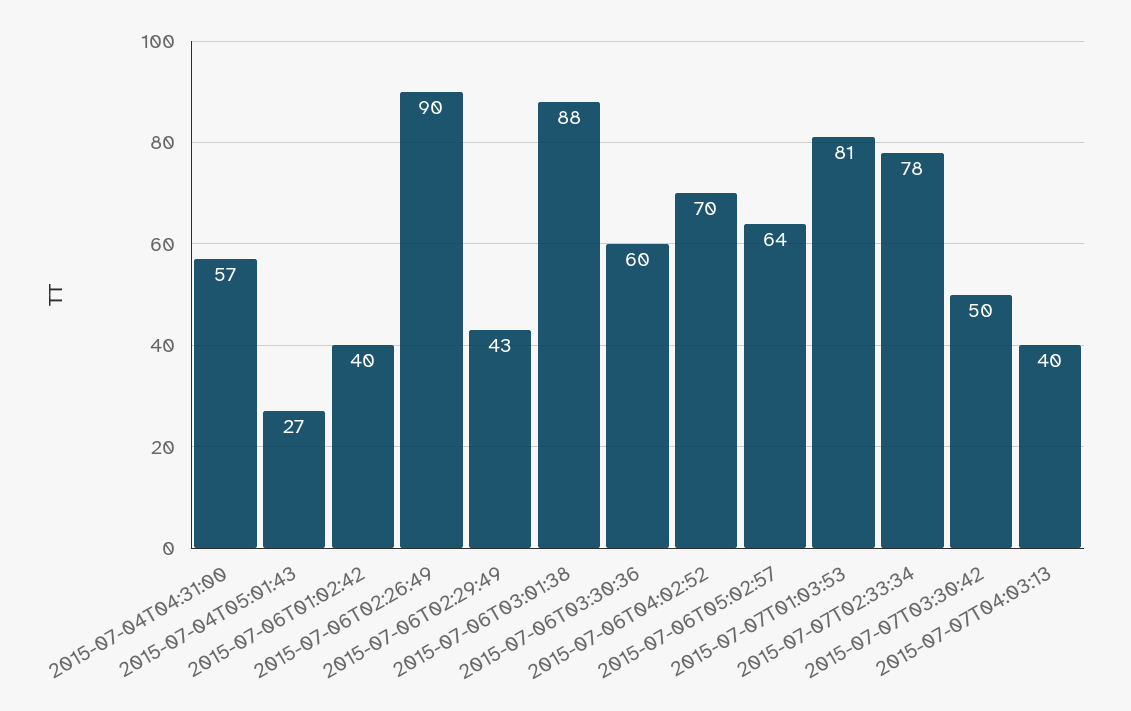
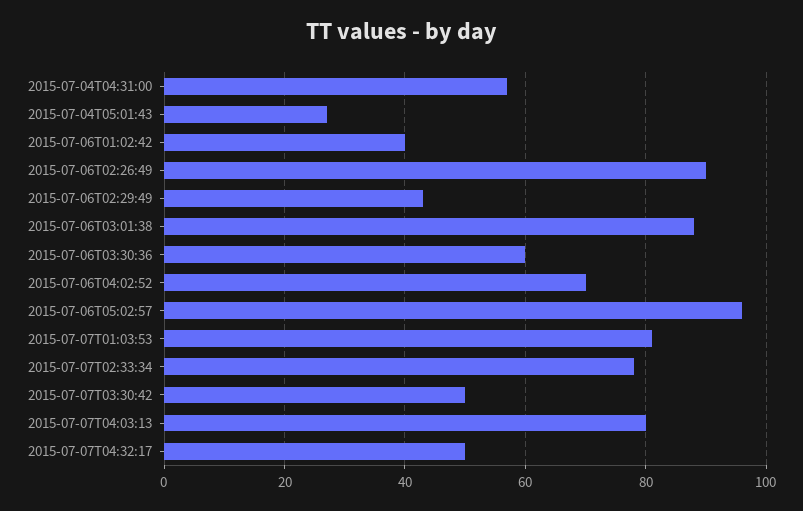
2015-07-06T05:02:57: 64 -> 95
2015-07-07T04:03:13: 40 -> 80
2015-07-07T04:32:17: none -> 50

